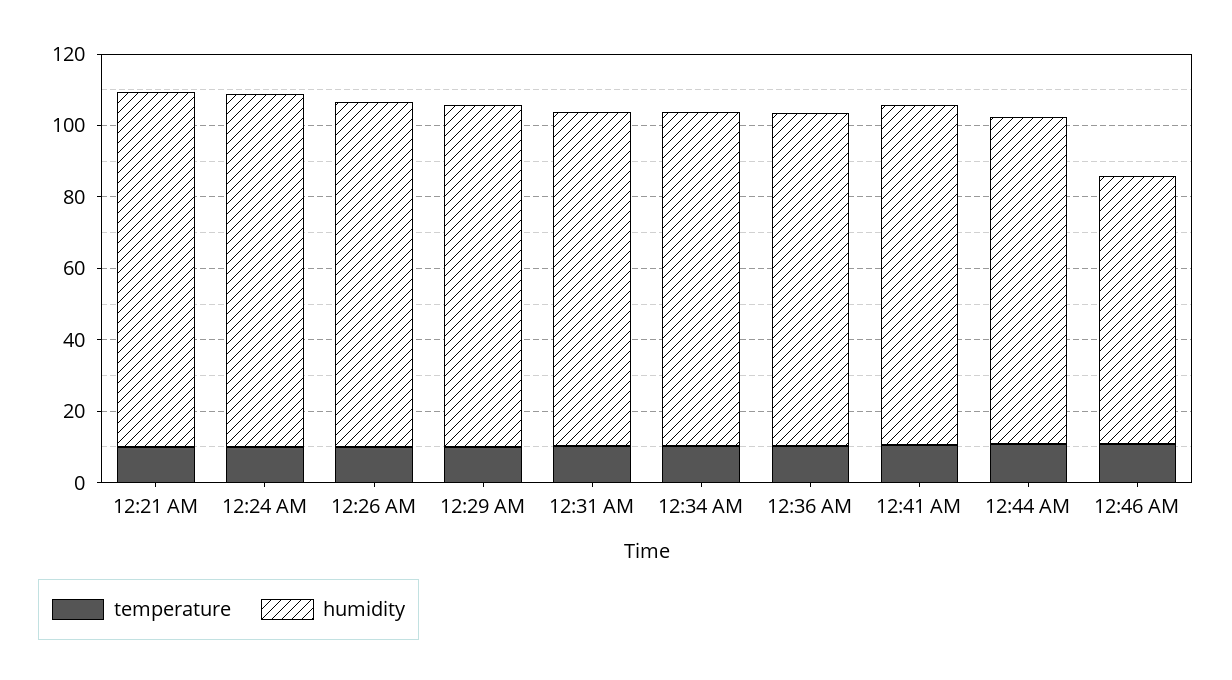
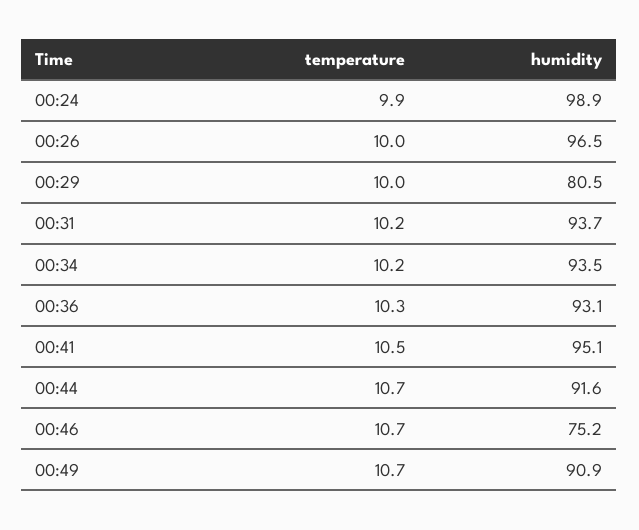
temperature, 12:21 AM: 10 -> none
humidity, 12:21 AM: 100 -> none
humidity, 12:29 AM: 95 -> 80.5
temperature, 00:49: none -> 10.7
humidity, 00:49: none -> 90.9

